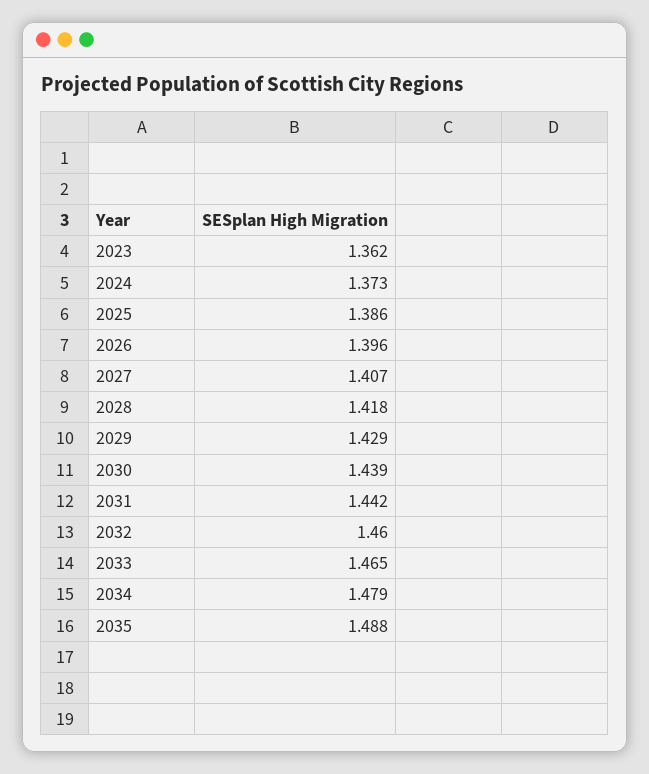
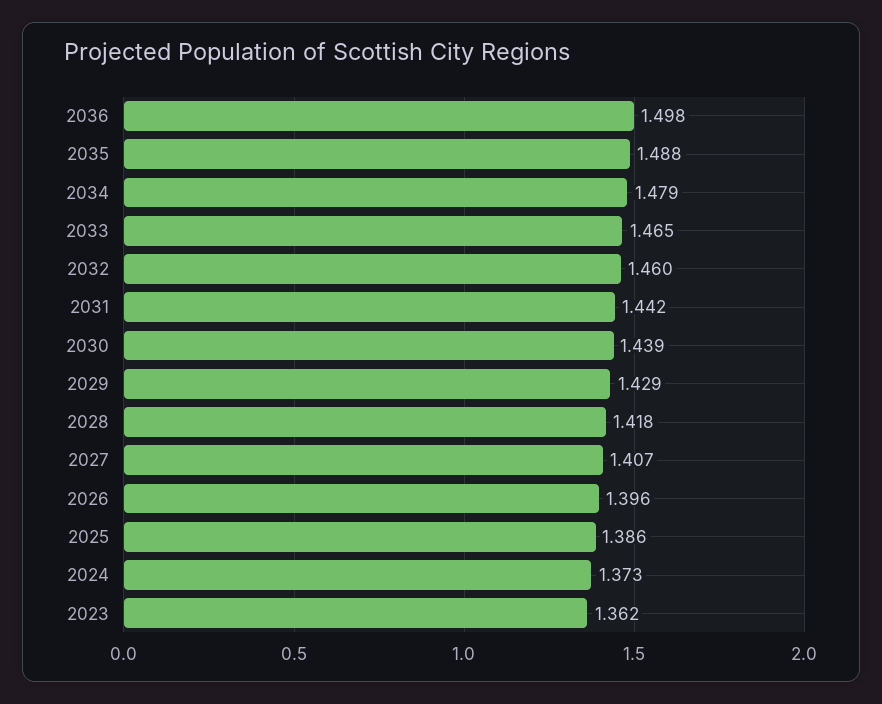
2036: none -> 1.498

